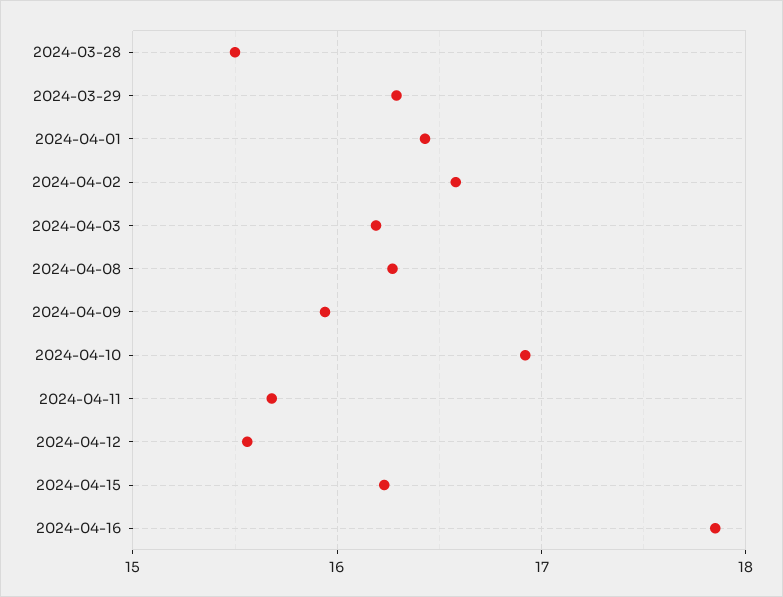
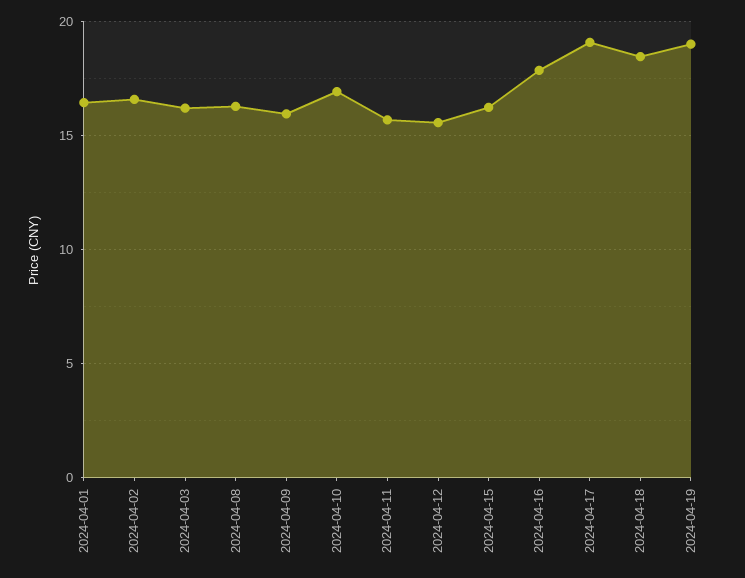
2024-03-28: 15.5 -> none
2024-03-29: 16.3 -> none
2024-04-17: none -> 19
2024-04-18: none -> 18.5
2024-04-19: none -> 19

